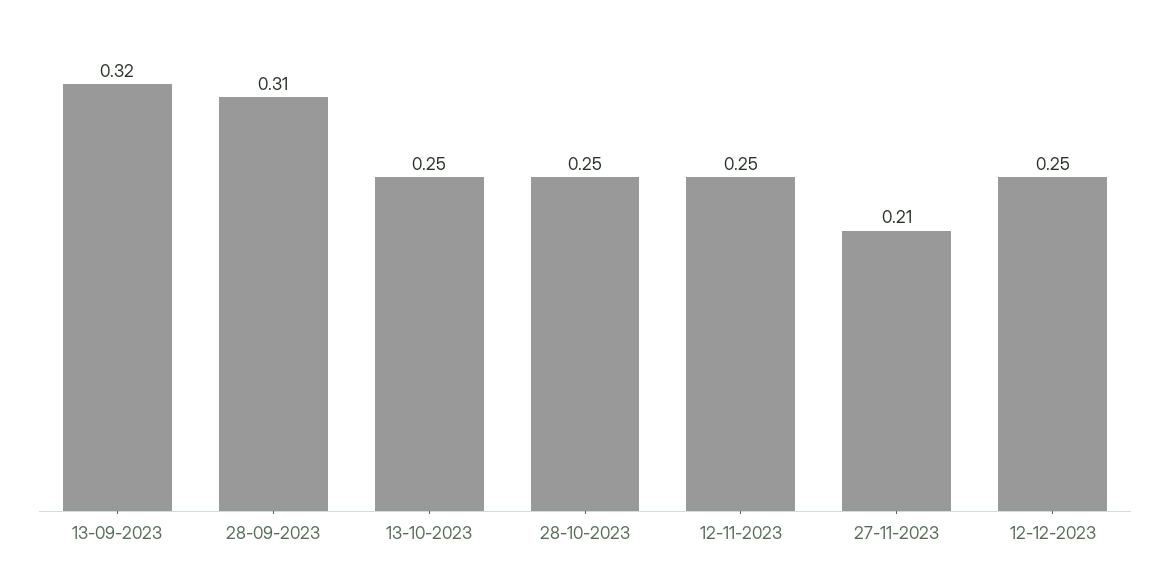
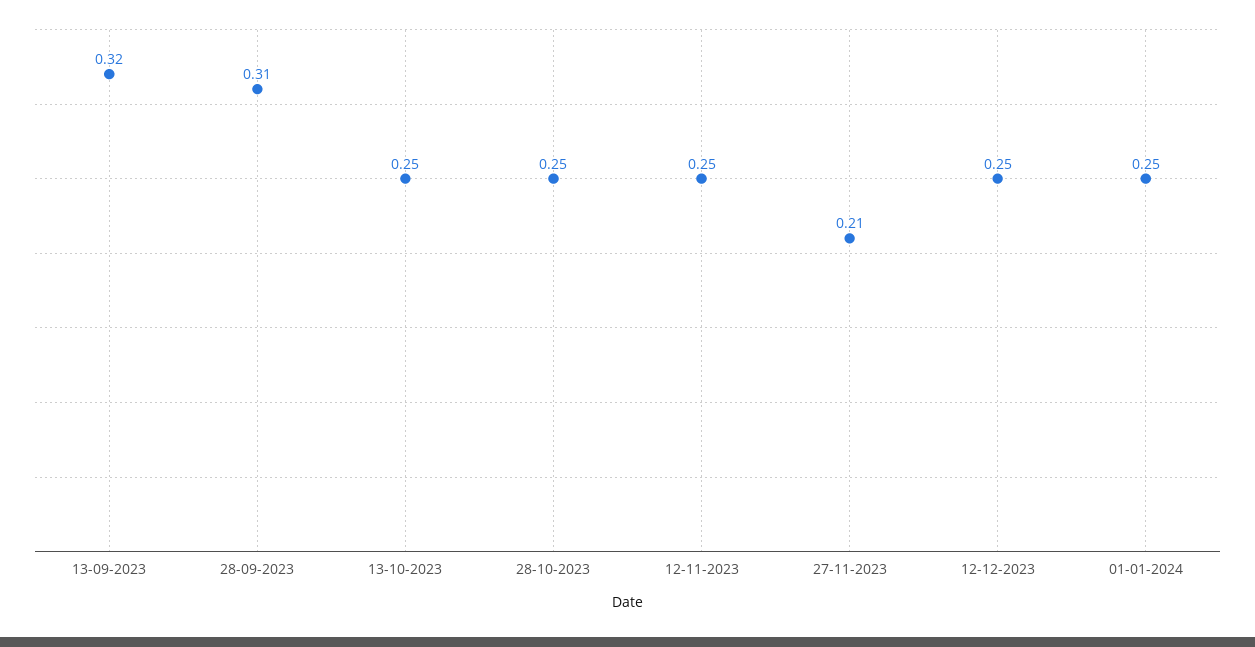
01-01-2024: none -> 0.25

